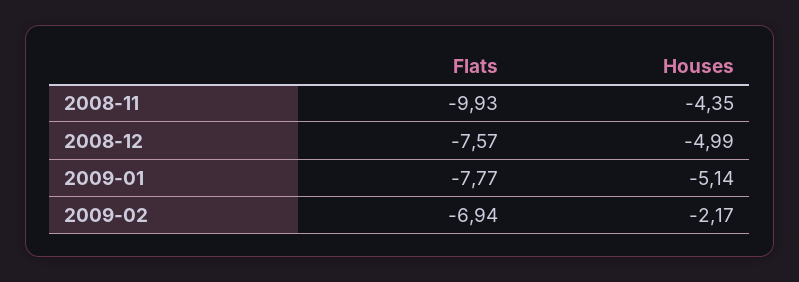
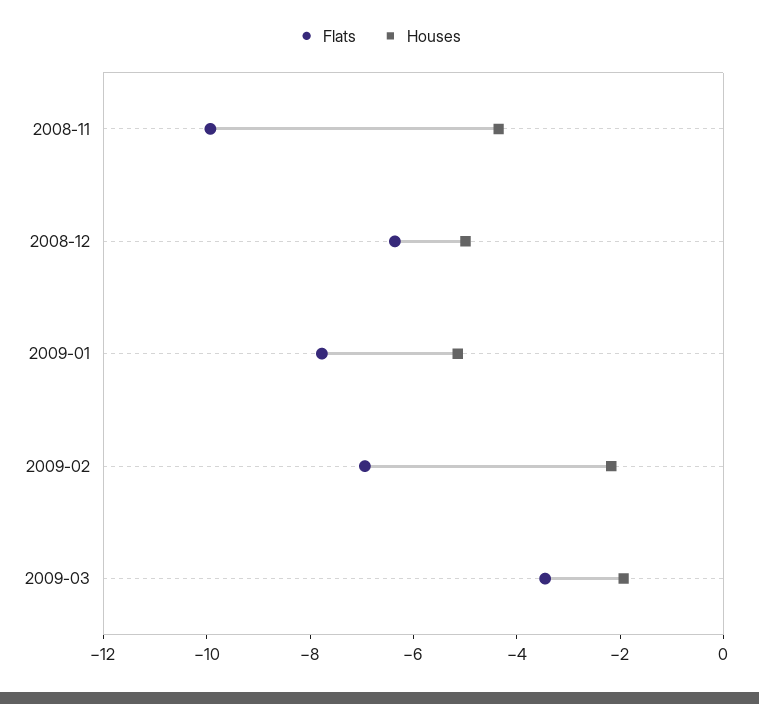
Flats, 2008-12: -7.57 -> -6.5
Flats, 2009-03: none -> -3.5
Houses, 2009-03: none -> -2

